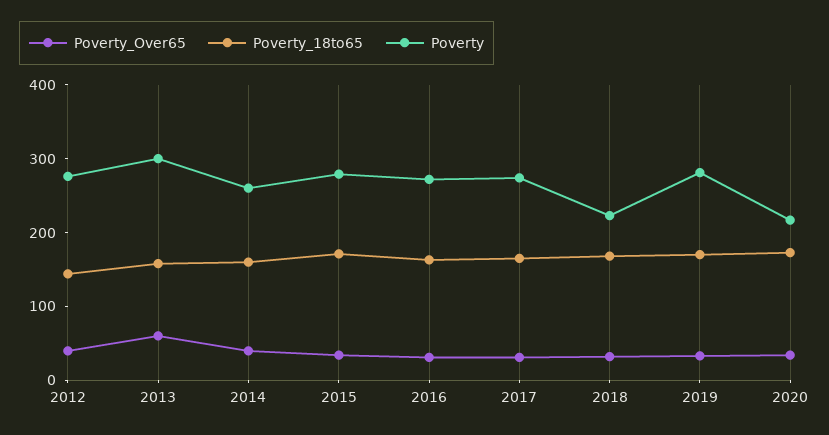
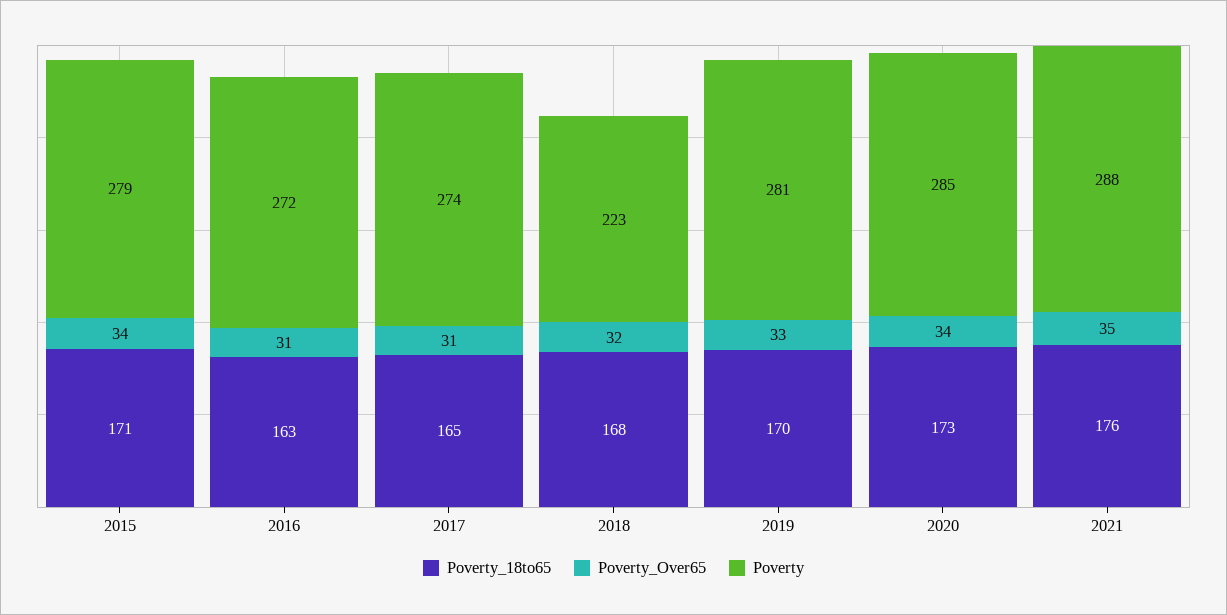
Poverty_Over65, 2012: 40 -> none
Poverty_18to65, 2012: 140 -> none
Poverty, 2012: 280 -> none
Poverty_Over65, 2013: 60 -> none
Poverty_18to65, 2013: 160 -> none
Poverty, 2013: 300 -> none
Poverty_Over65, 2014: 40 -> none
Poverty_18to65, 2014: 160 -> none
Poverty, 2014: 260 -> none
Poverty, 2020: 220 -> 285
Poverty_18to65, 2021: none -> 176
Poverty_Over65, 2021: none -> 35
Poverty, 2021: none -> 288

